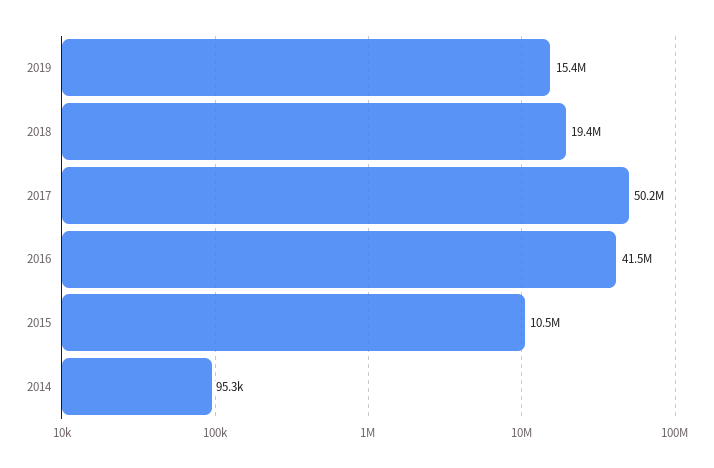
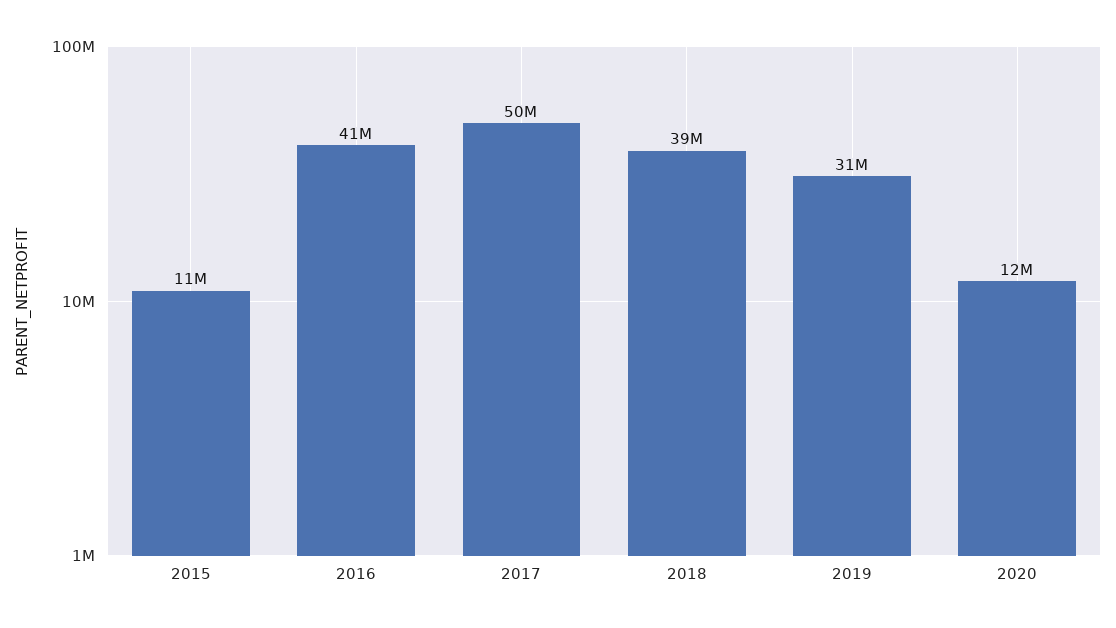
2019: 15400000 -> 31000000
2018: 19400000 -> 39000000
2014: 95300 -> none
2020: none -> 12000000

